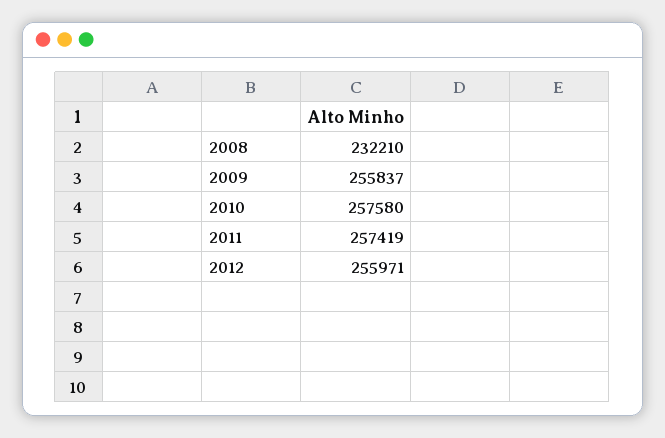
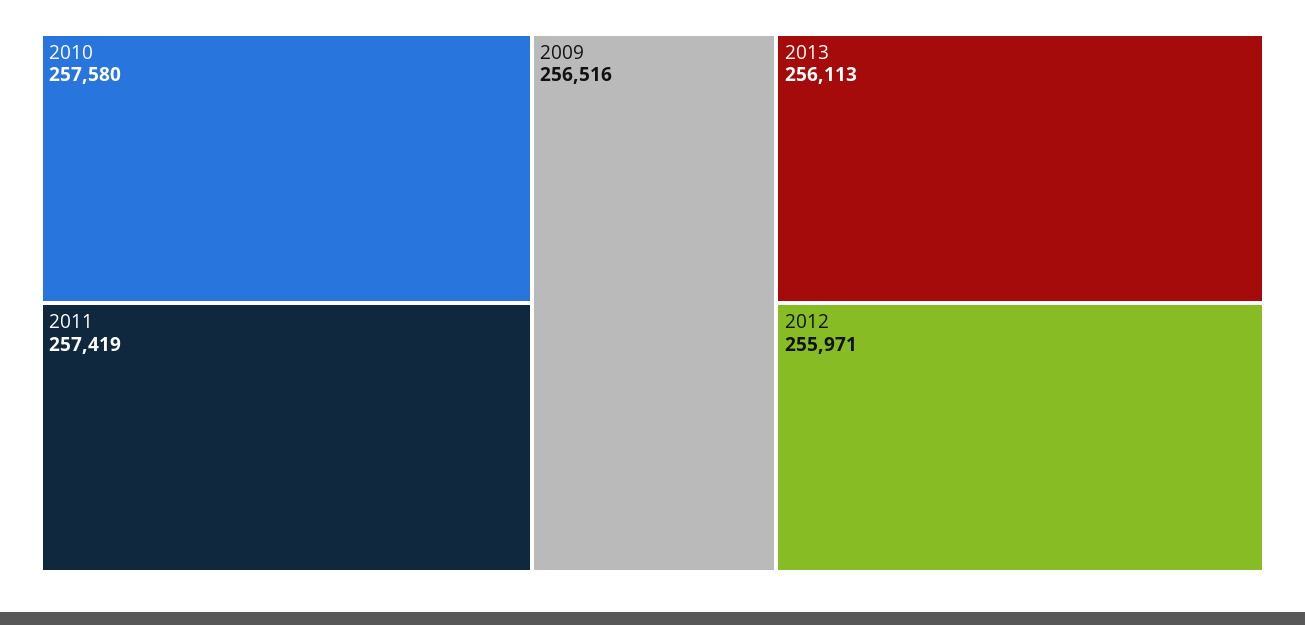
2008: 232210 -> none
2009: 255837 -> 256516
2013: none -> 256113

